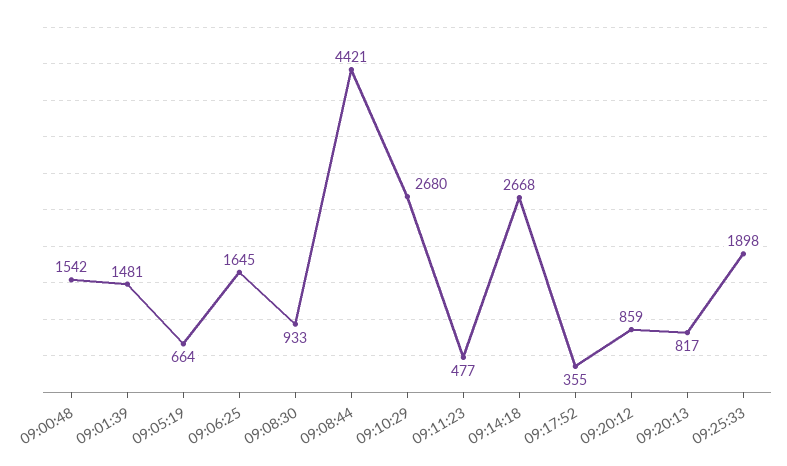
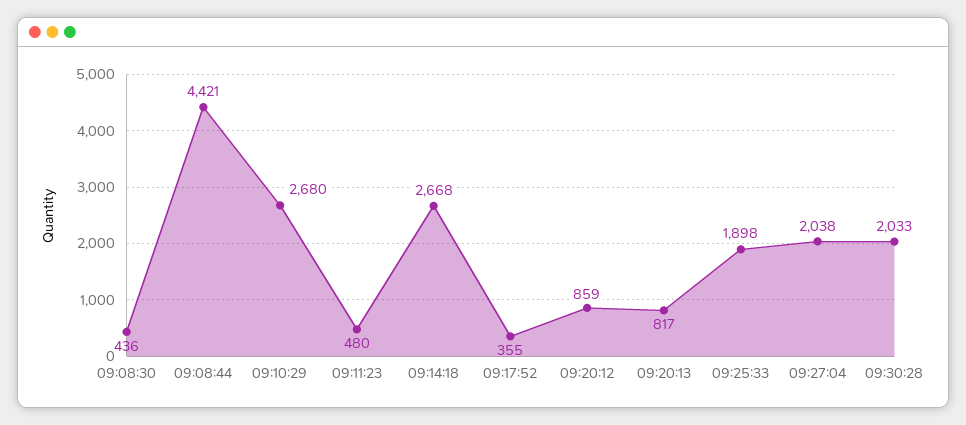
09:00:48: 1542 -> none
09:01:39: 1481 -> none
09:05:19: 664 -> none
09:06:25: 1645 -> none
09:08:30: 933 -> 436
09:11:23: 477 -> 480
09:27:04: none -> 2038
09:30:28: none -> 2033

